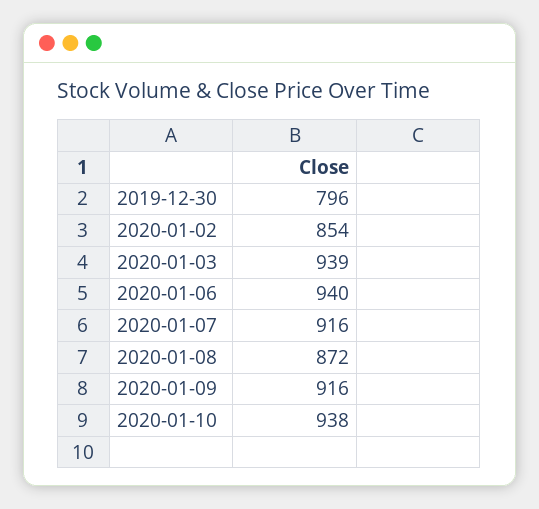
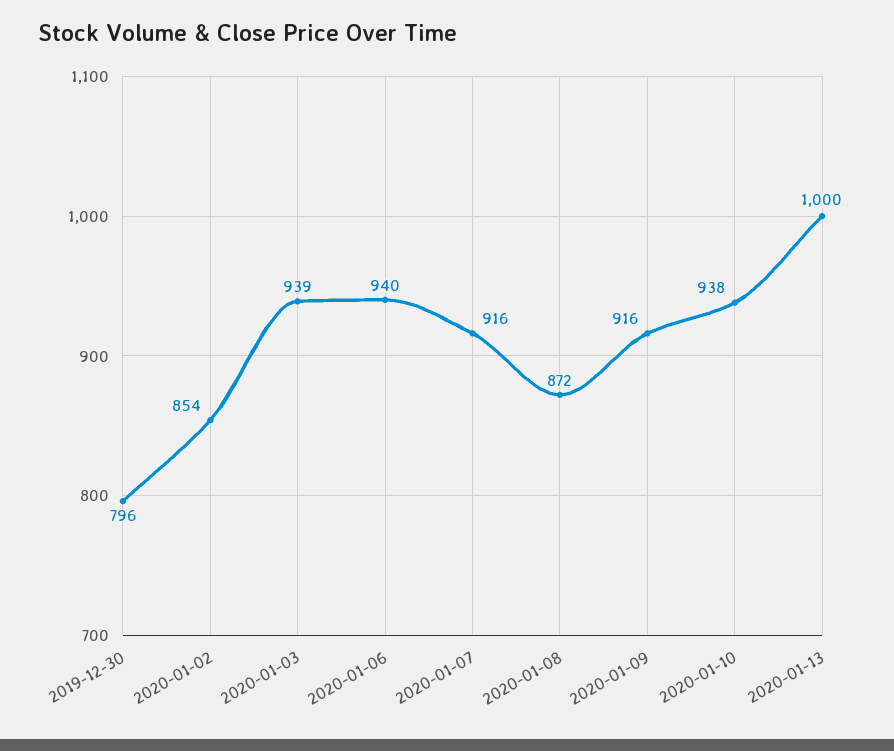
2020-01-13: none -> 1000

